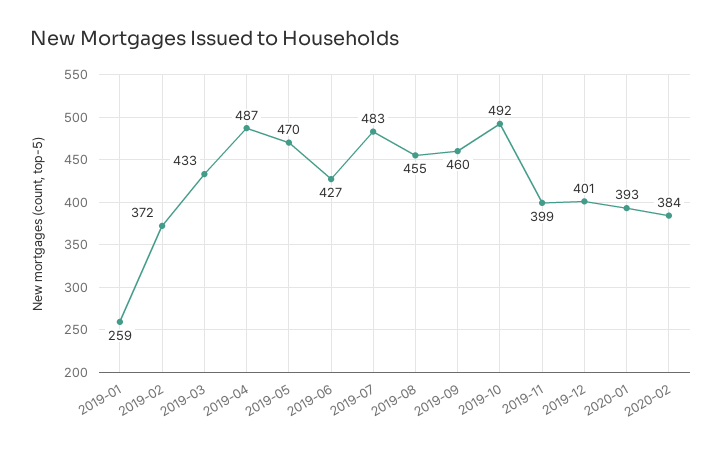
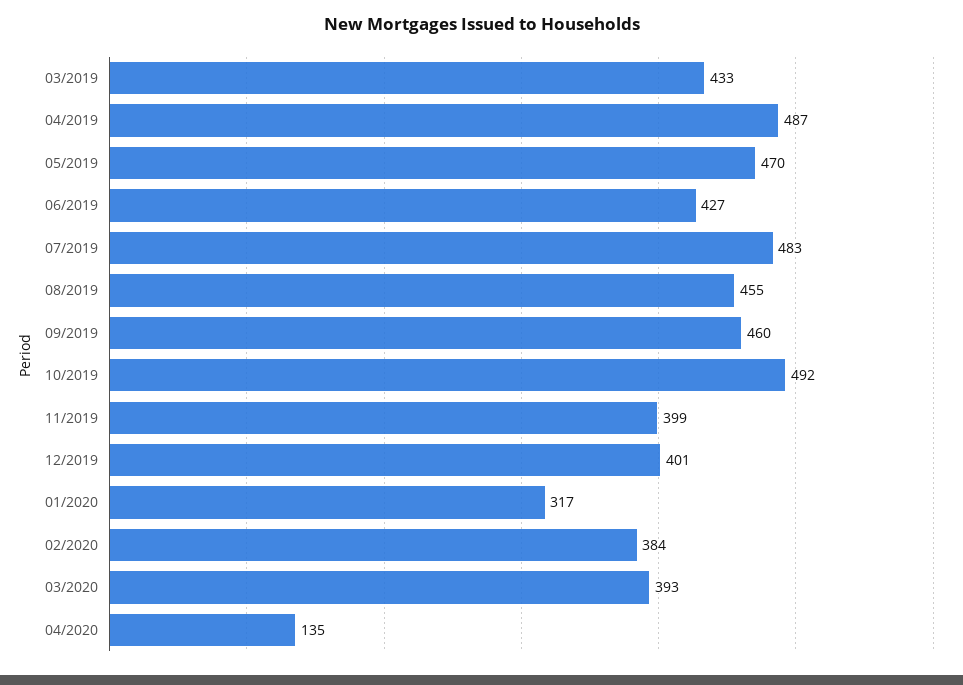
2019-01: 259 -> none
2019-02: 372 -> none
2020-01: 393 -> 317
03/2020: none -> 393
04/2020: none -> 135

